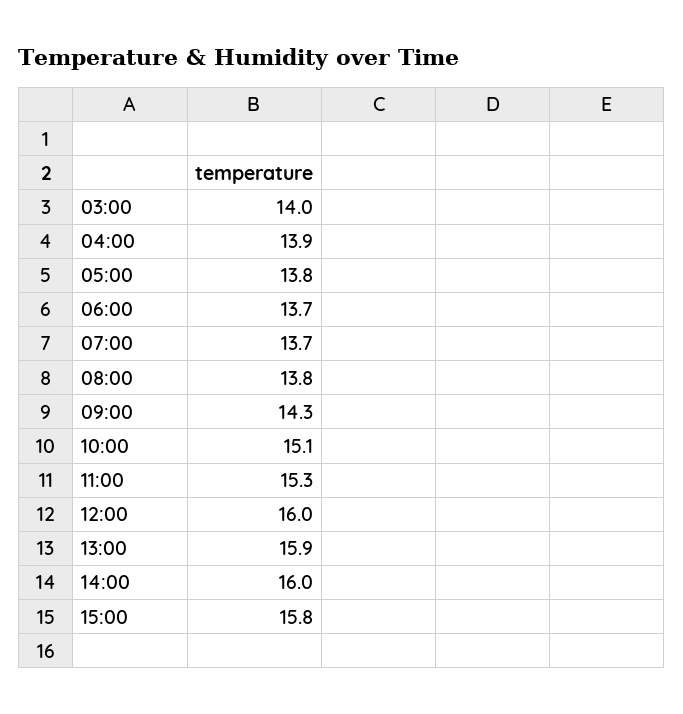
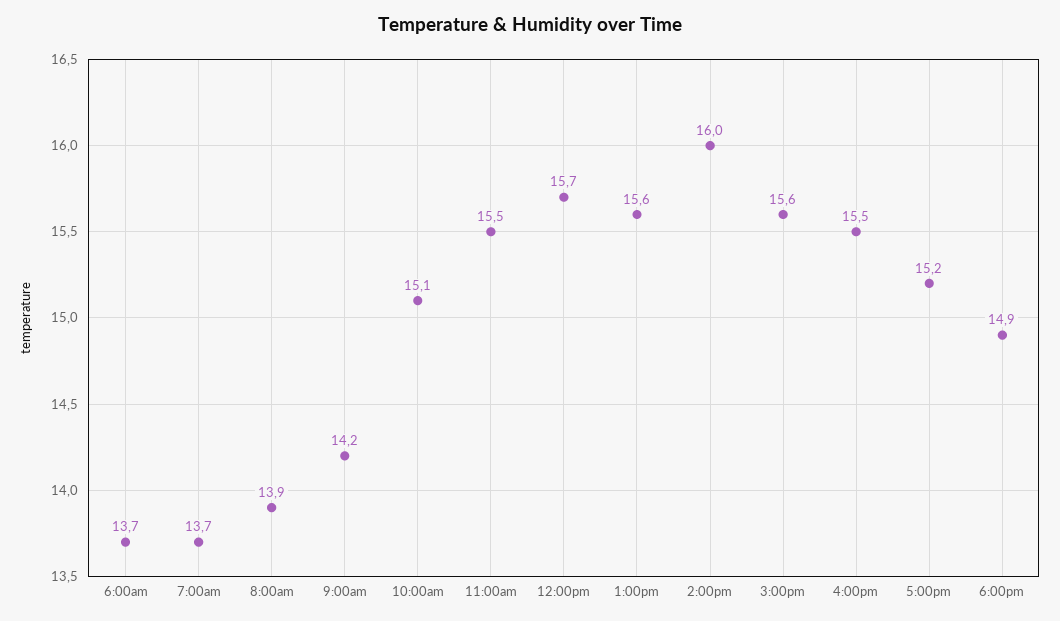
03:00: 14 -> none
04:00: 13.9 -> none
05:00: 13.8 -> none
08:00: 13.8 -> 13.9
09:00: 14.3 -> 14.2
11:00: 15.3 -> 15.5
12:00: 16 -> 15.7
13:00: 15.9 -> 15.6
15:00: 15.8 -> 15.6
4:00pm: none -> 15.5
5:00pm: none -> 15.2
6:00pm: none -> 14.9

